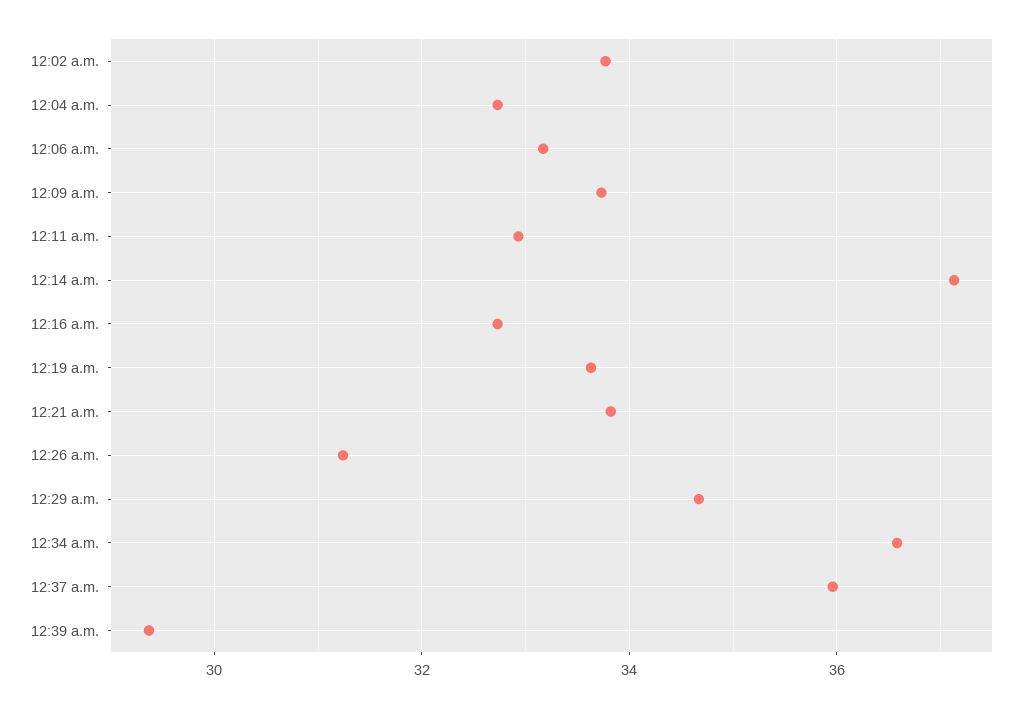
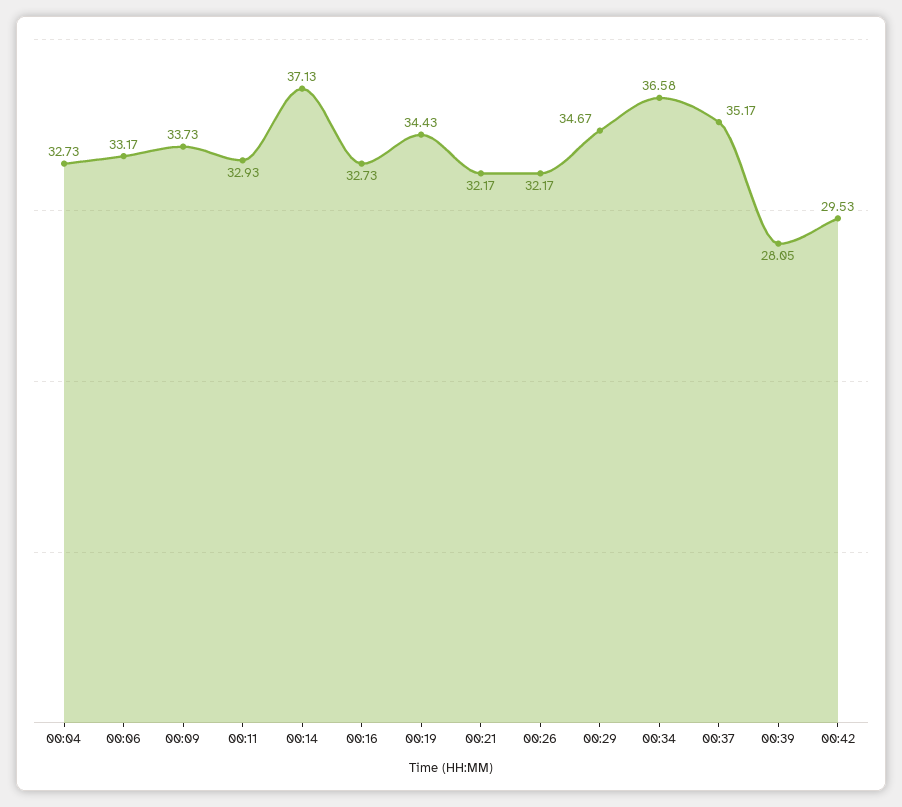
12:02 a.m.: 33.8 -> none
12:19 a.m.: 33.6 -> 34.43
12:21 a.m.: 33.8 -> 32.17
12:26 a.m.: 31.2 -> 32.17
12:37 a.m.: 36 -> 35.17
12:39 a.m.: 29.4 -> 28.05
00:42: none -> 29.53

